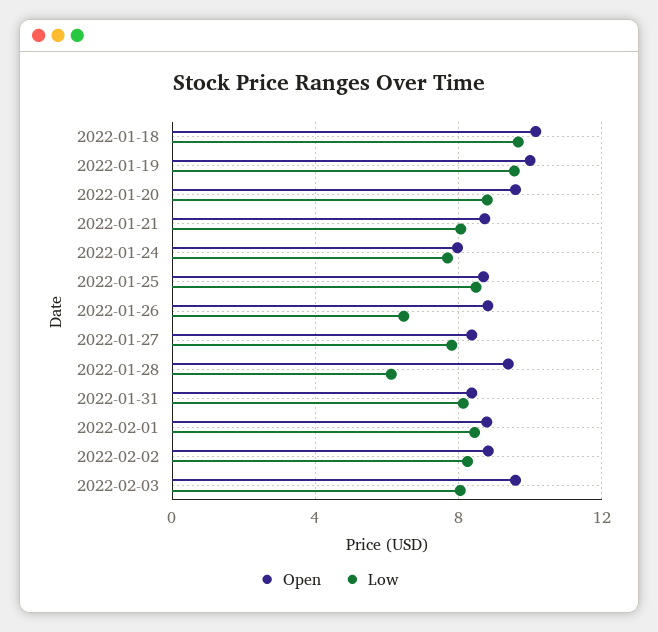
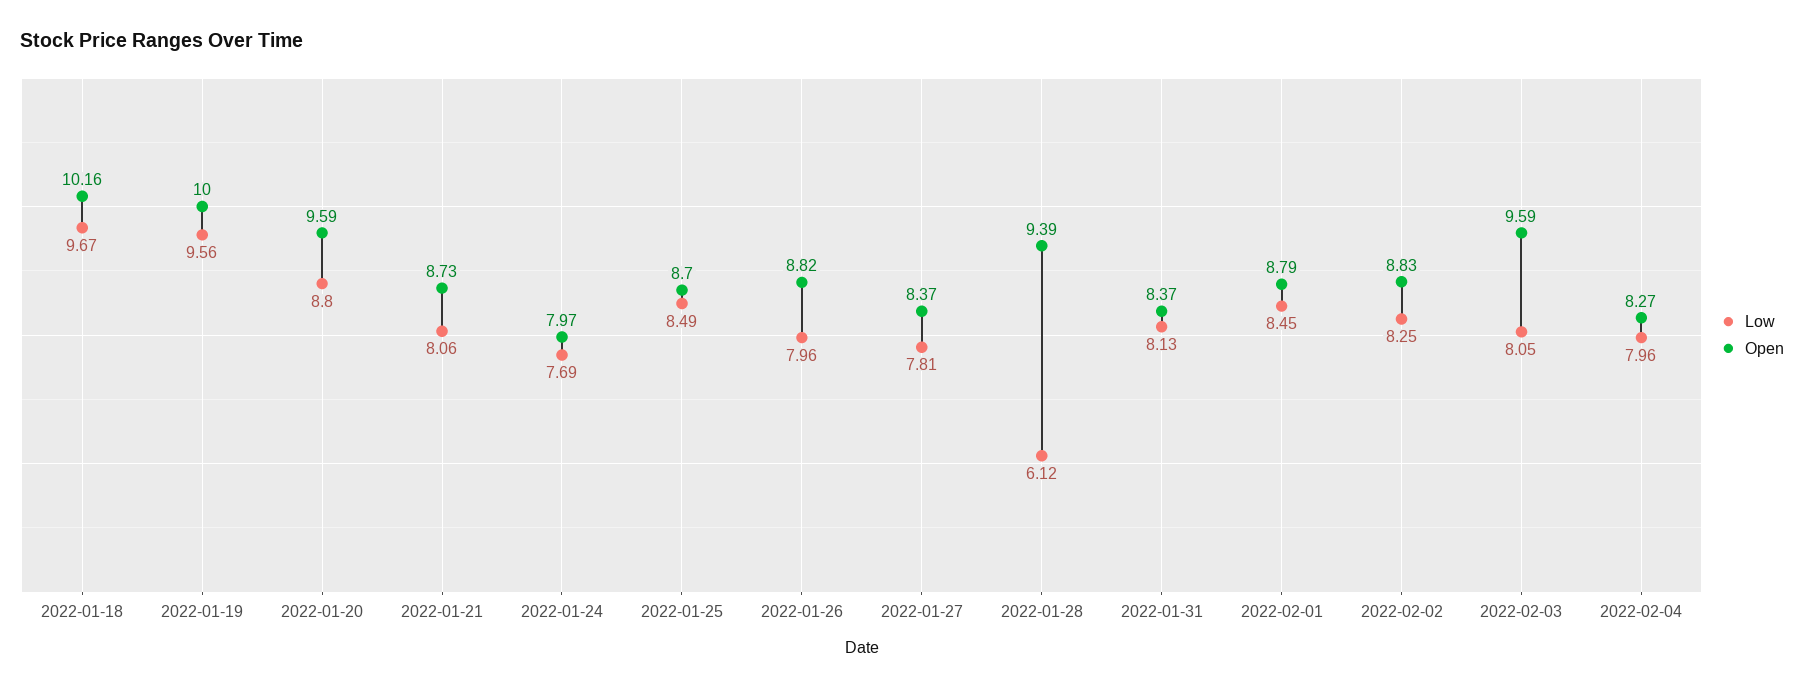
Low, 2022-01-26: 6.5 -> 7.96
Low, 2022-02-04: none -> 7.96
Open, 2022-02-04: none -> 8.27

